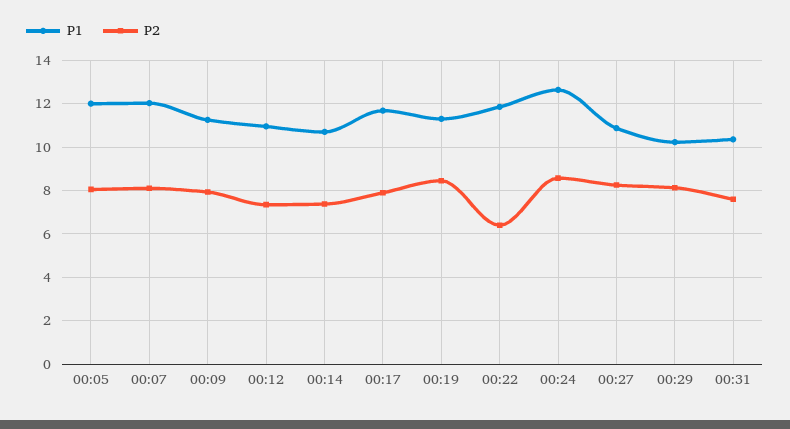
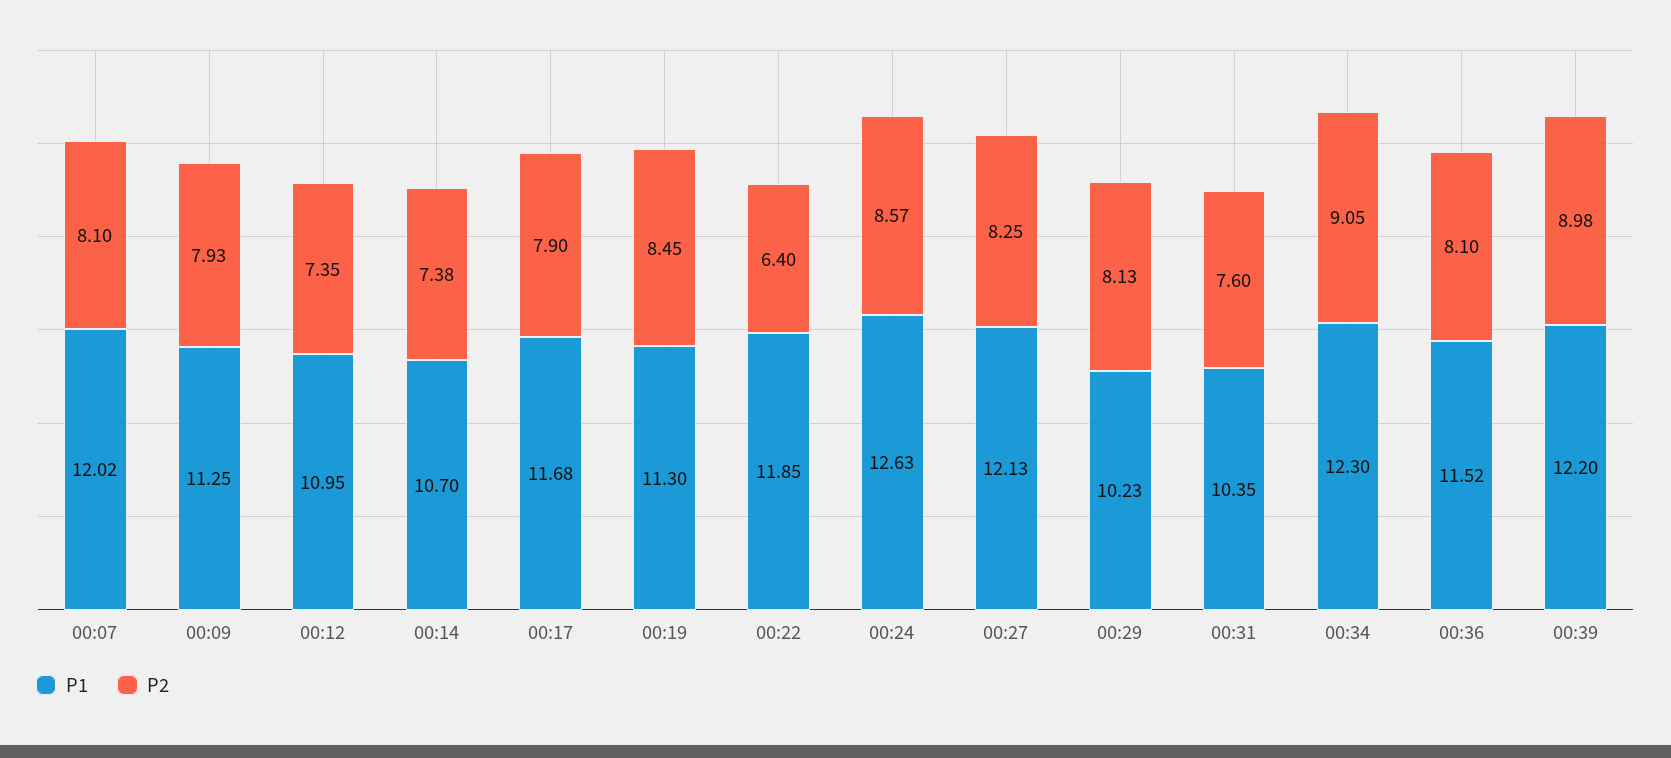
P1, 00:05: 12 -> none
P2, 00:05: 8 -> none
P1, 00:27: 11 -> 12.13
P1, 00:34: none -> 12.3
P2, 00:34: none -> 9.05
P1, 00:36: none -> 11.52
P2, 00:36: none -> 8.1
P1, 00:39: none -> 12.2
P2, 00:39: none -> 8.98

